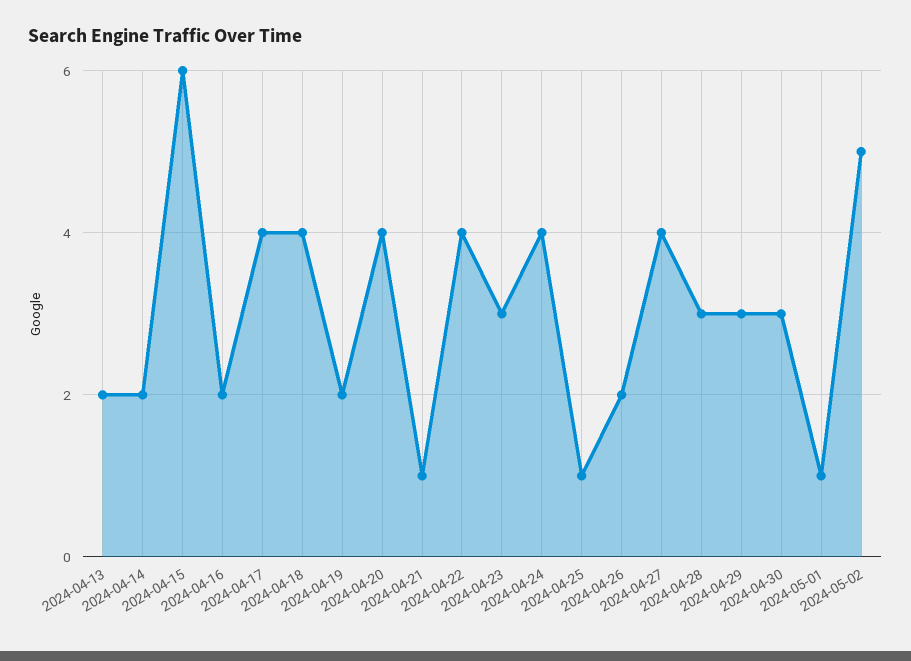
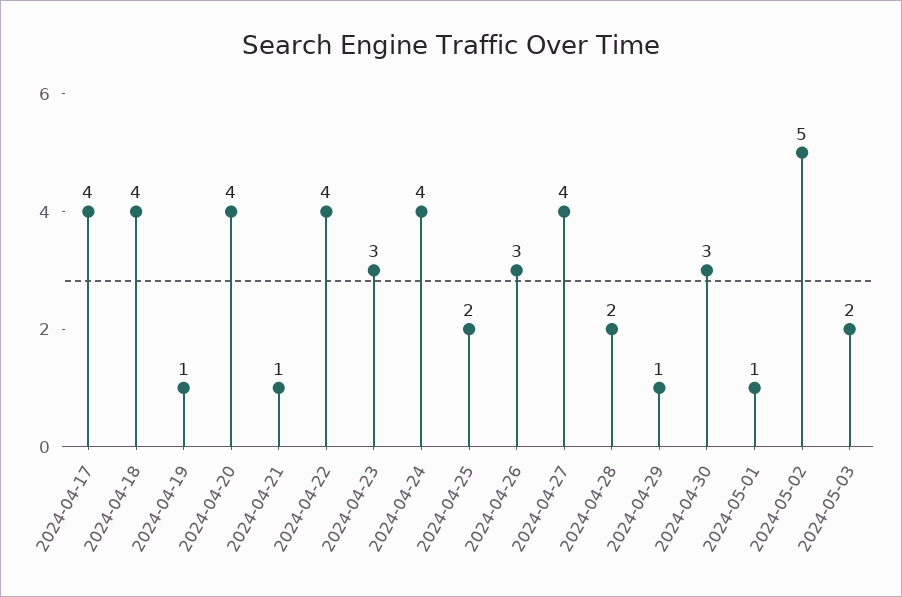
2024-04-13: 2 -> none
2024-04-14: 2 -> none
2024-04-15: 6 -> none
2024-04-16: 2 -> none
2024-04-19: 2 -> 1
2024-04-25: 1 -> 2
2024-04-26: 2 -> 3
2024-04-28: 3 -> 2
2024-04-29: 3 -> 1
2024-05-03: none -> 2

